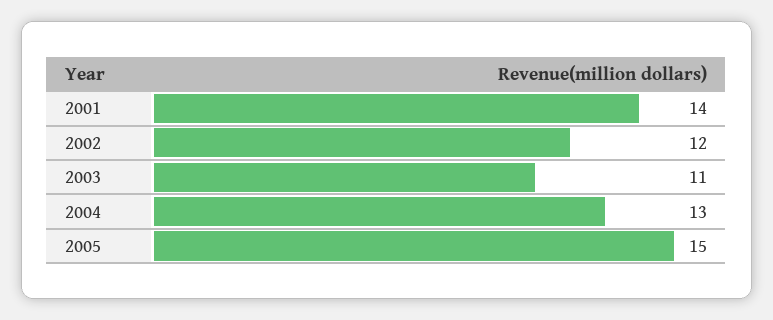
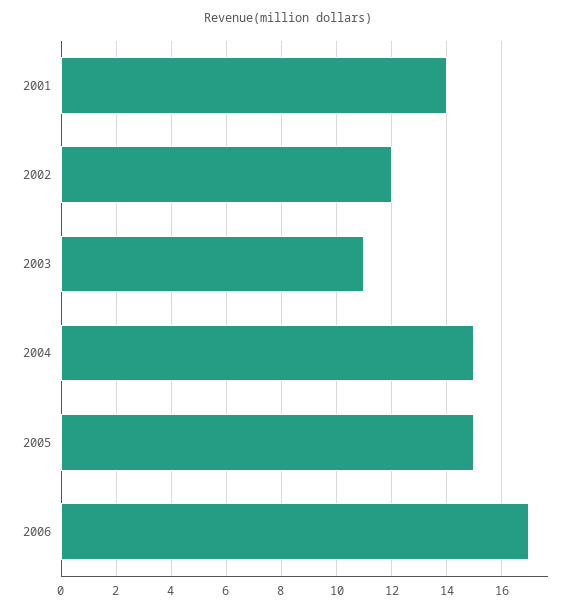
2004: 13 -> 15
2006: none -> 17

